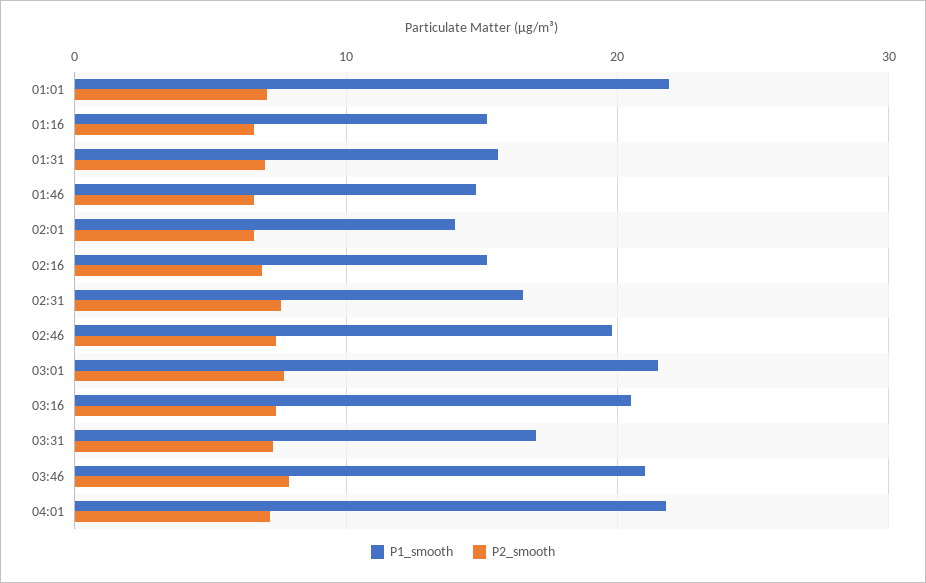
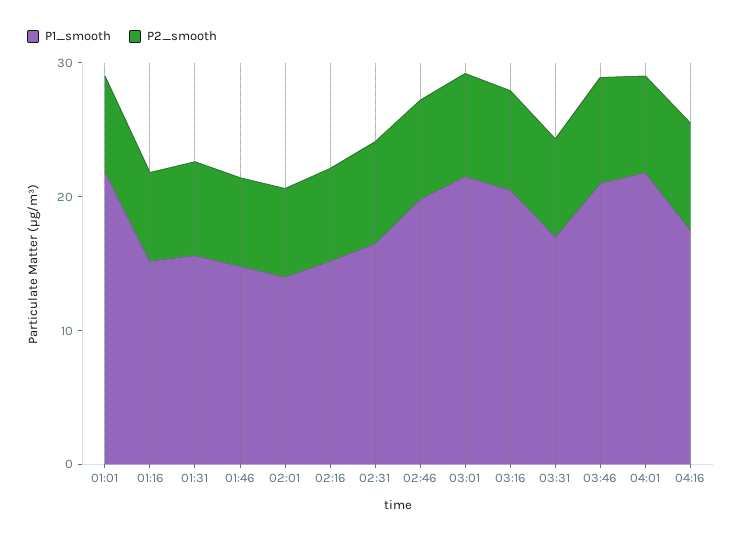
P1_smooth, 04:16: none -> 18
P2_smooth, 04:16: none -> 8

